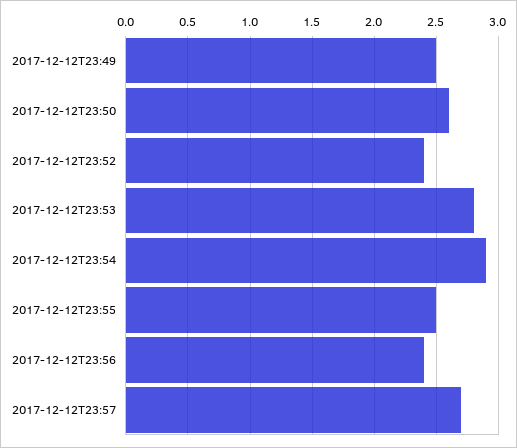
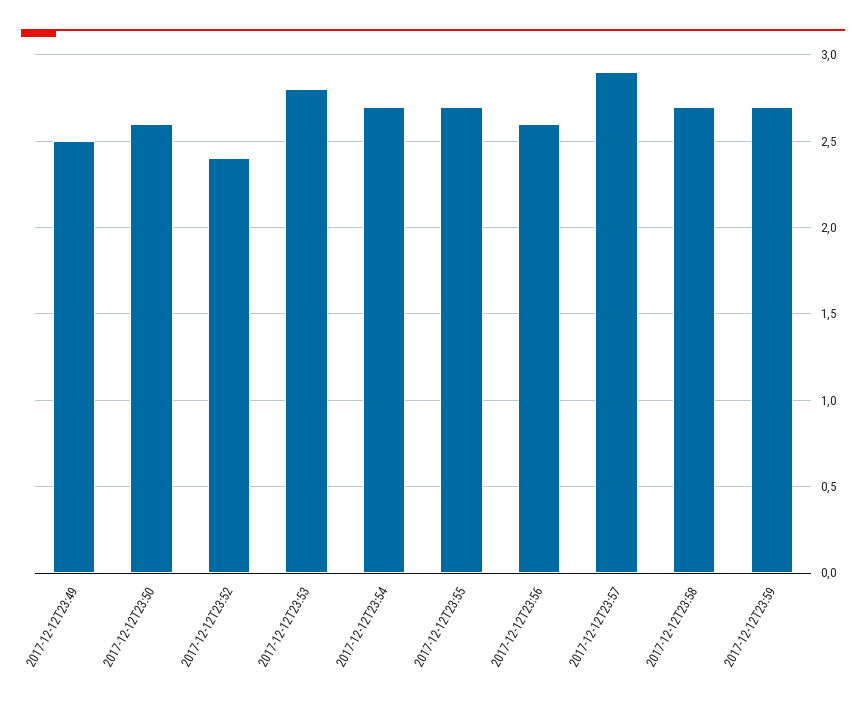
2017-12-12T23:54: 2.9 -> 2.7
2017-12-12T23:55: 2.5 -> 2.7
2017-12-12T23:56: 2.4 -> 2.6
2017-12-12T23:57: 2.7 -> 2.9
2017-12-12T23:58: none -> 2.7
2017-12-12T23:59: none -> 2.7

